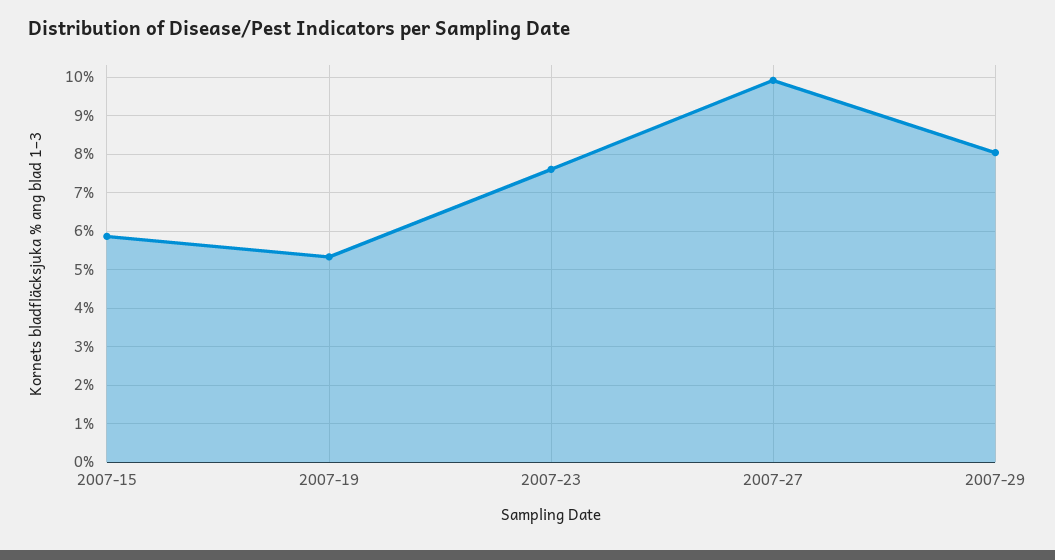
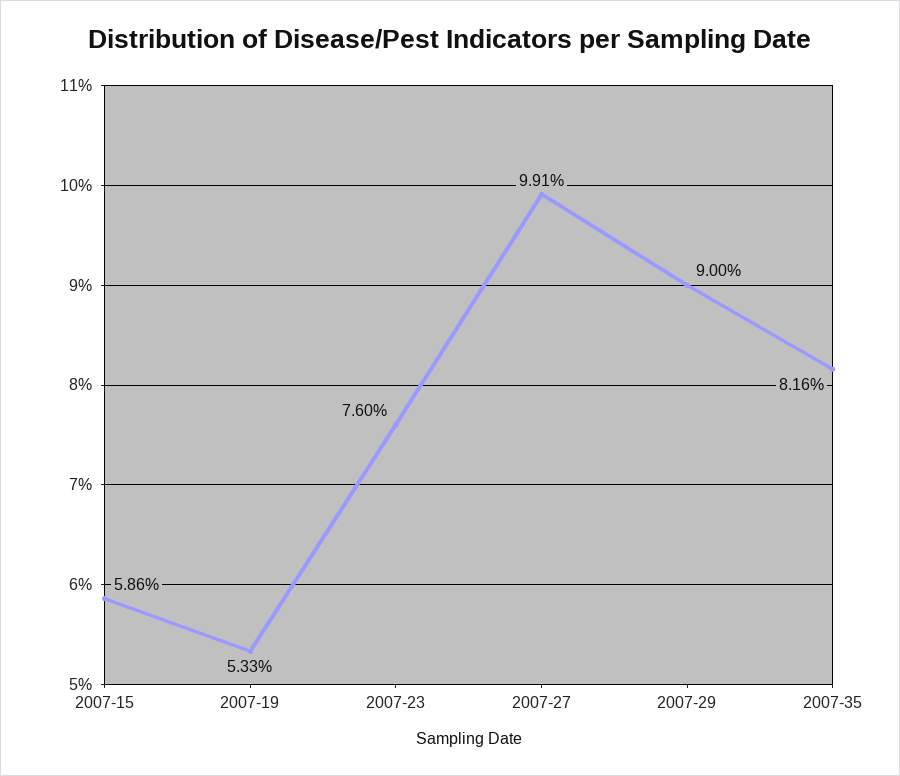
2007-29: 8 -> 9
2007-35: none -> 8.16

